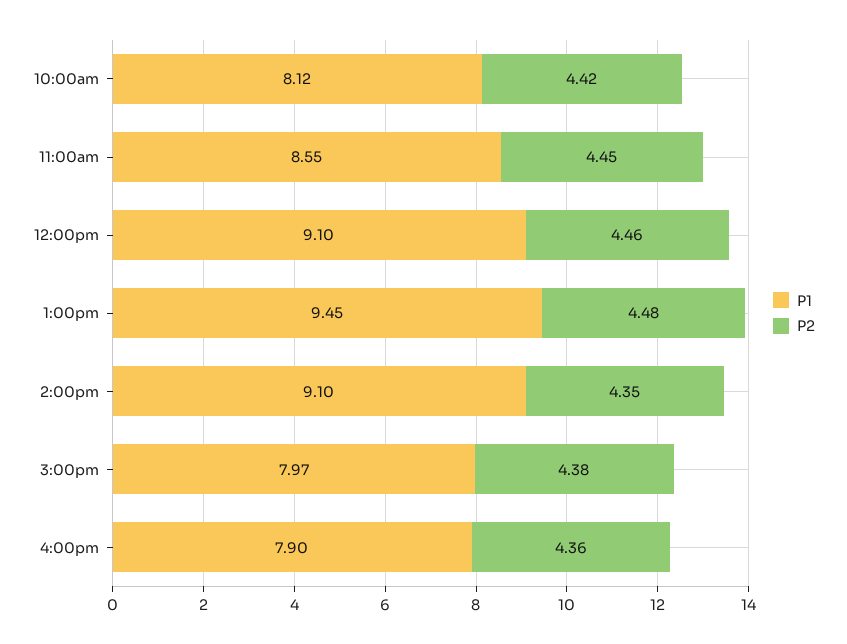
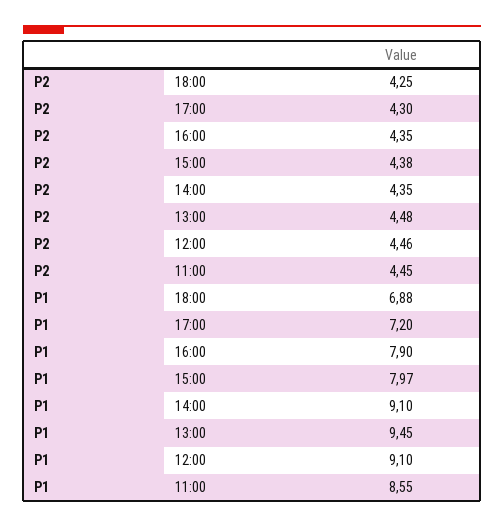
P1, 10:00am: 8.12 -> none
P2, 10:00am: 4.42 -> none
P2, 4:00pm: 4.36 -> 4.35
P2, 18:00: none -> 4.25
P2, 17:00: none -> 4.3
P1, 18:00: none -> 6.88
P1, 17:00: none -> 7.2

